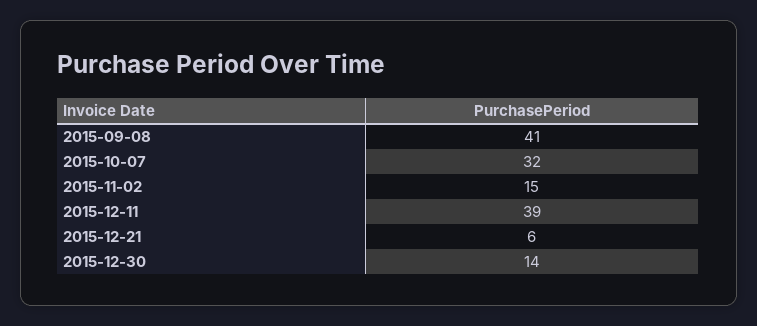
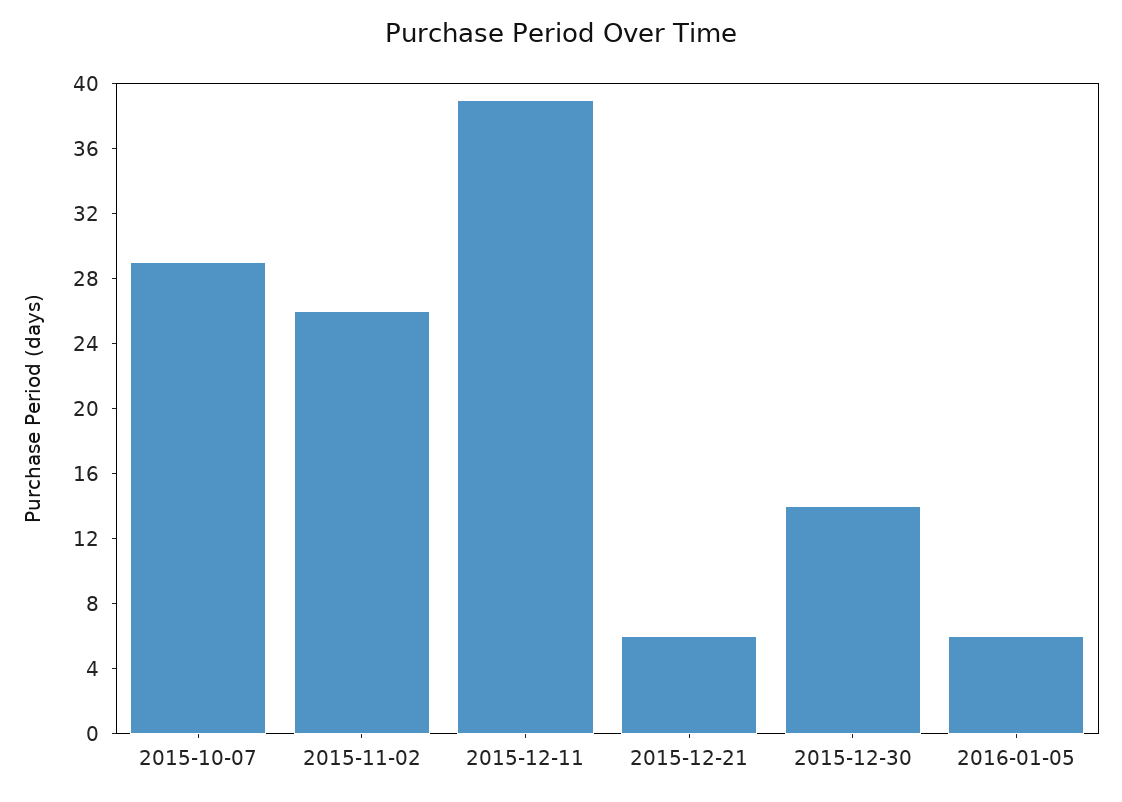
2015-09-08: 41 -> none
2015-10-07: 32 -> 29
2015-11-02: 15 -> 26
2016-01-05: none -> 6

